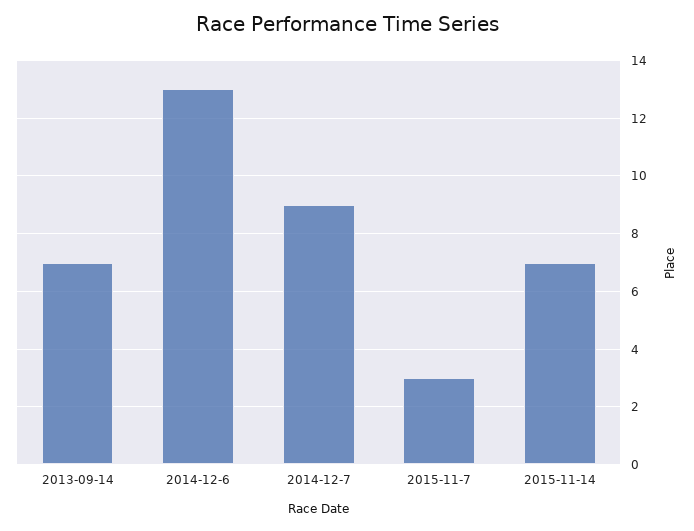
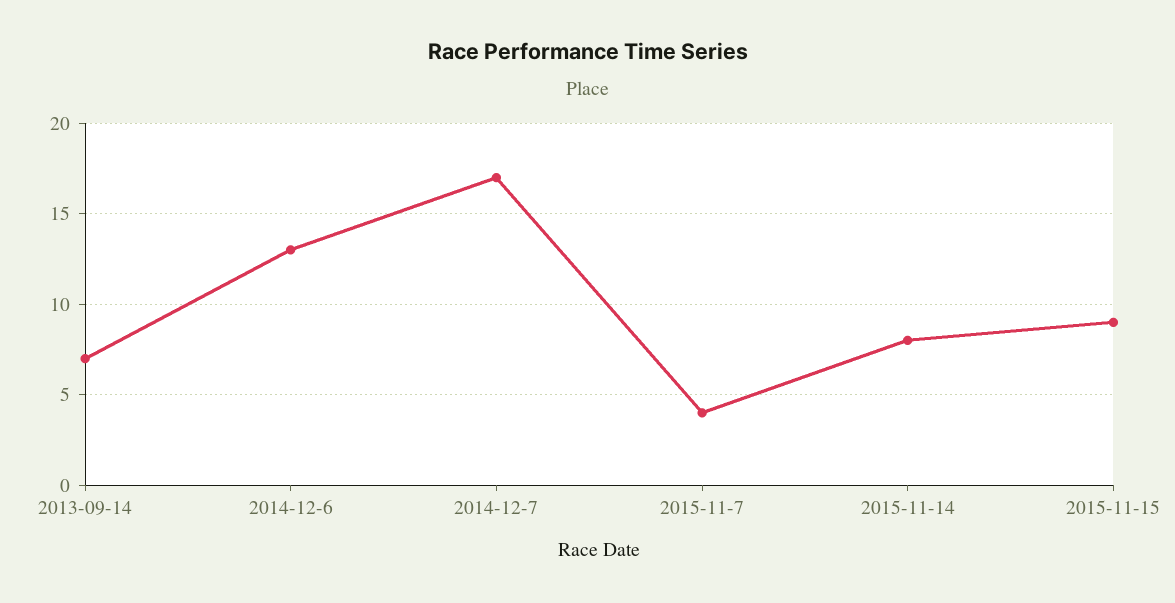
2014-12-7: 9 -> 17
2015-11-7: 3 -> 4
2015-11-14: 7 -> 8
2015-11-15: none -> 9

